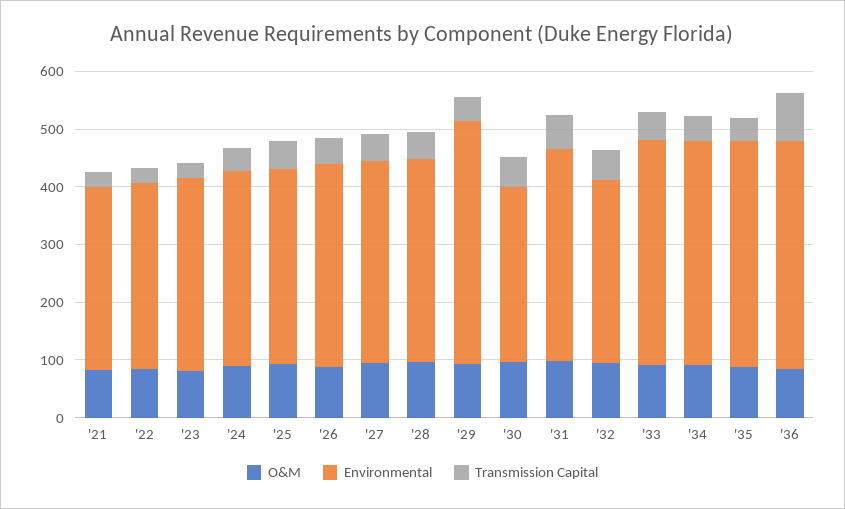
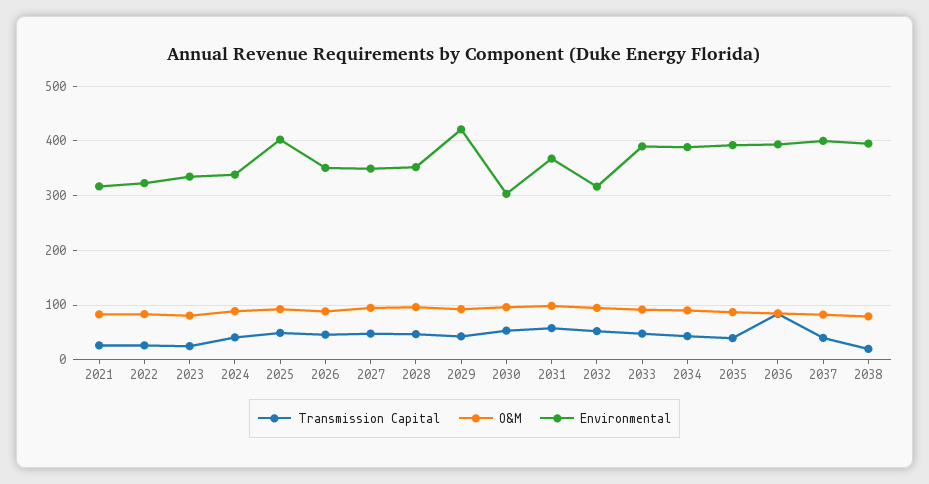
Environmental, '25: 340 -> 400
Transmission Capital, 2037: none -> 40
O&M, 2037: none -> 80
Environmental, 2037: none -> 400
Transmission Capital, 2038: none -> 20
O&M, 2038: none -> 80
Environmental, 2038: none -> 400

